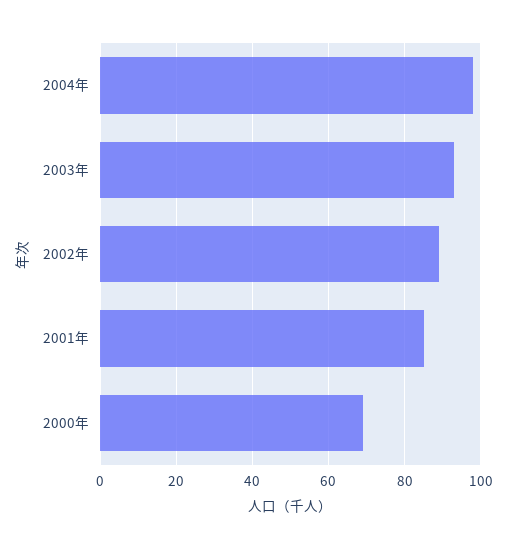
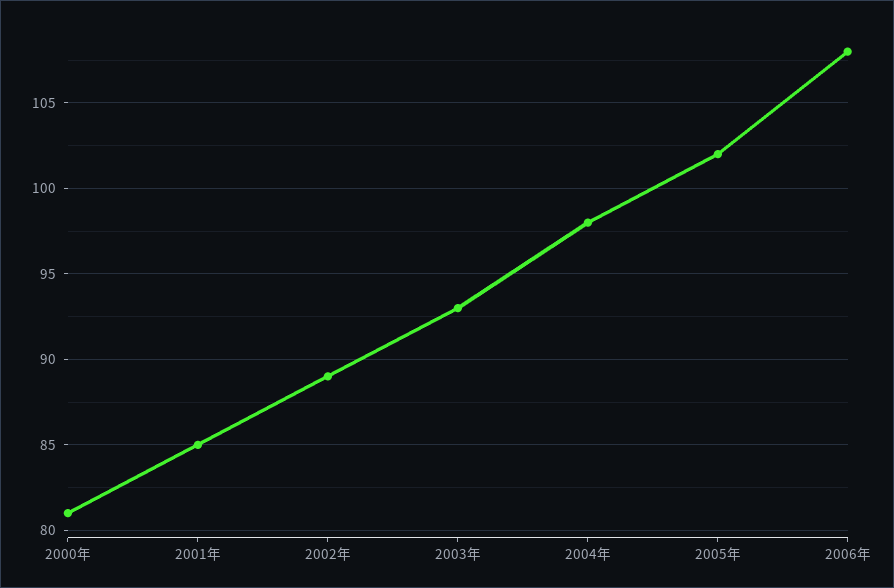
2000年: 70 -> 81
2005年: none -> 102
2006年: none -> 108

